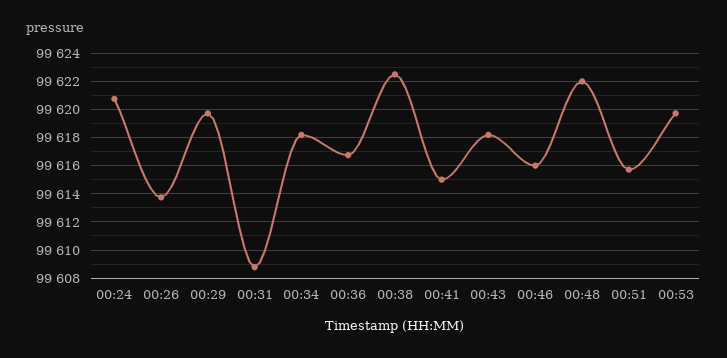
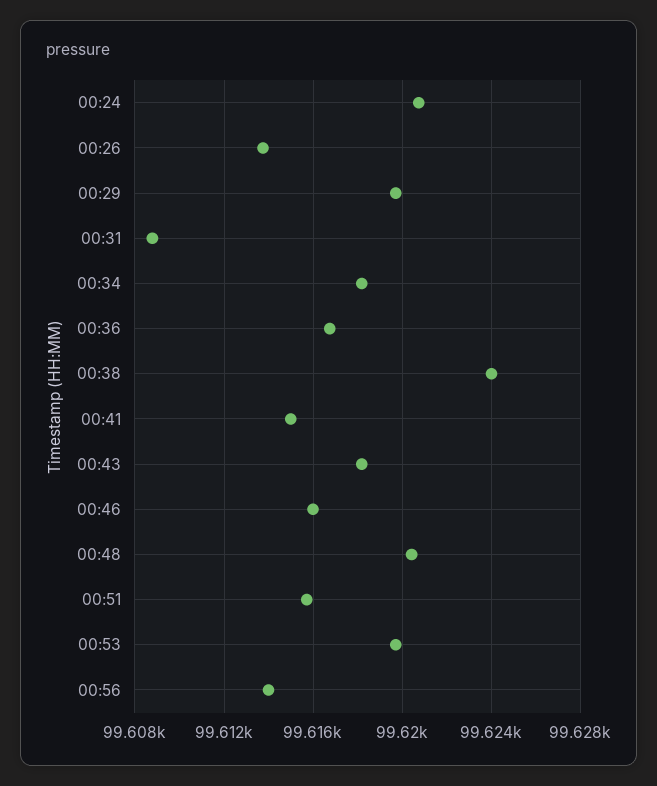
00:38: 99622.5 -> 99624
00:48: 99622 -> 99620.5
00:56: none -> 99614

